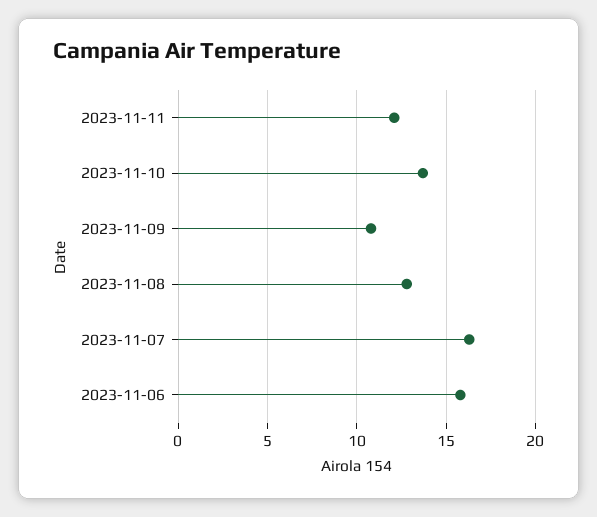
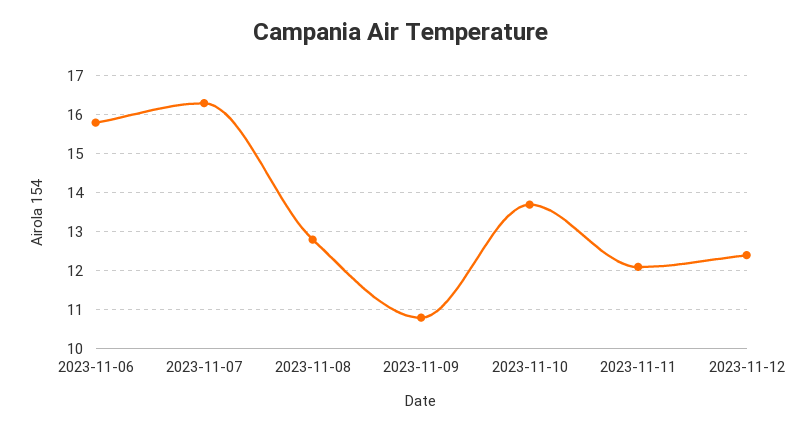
2023-11-12: none -> 12.5

